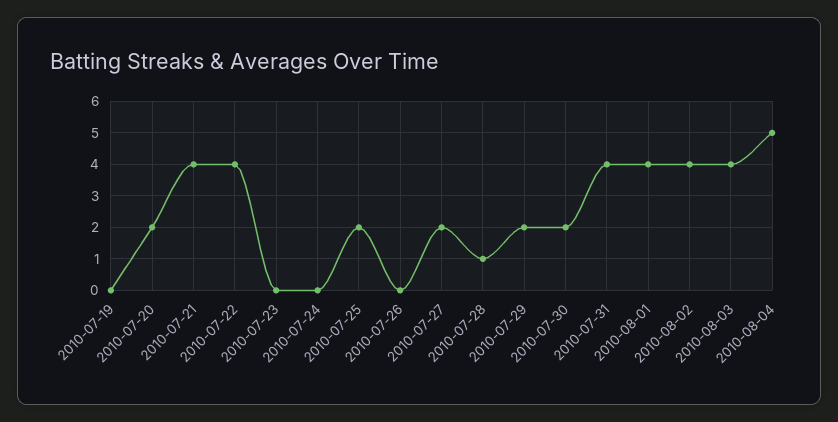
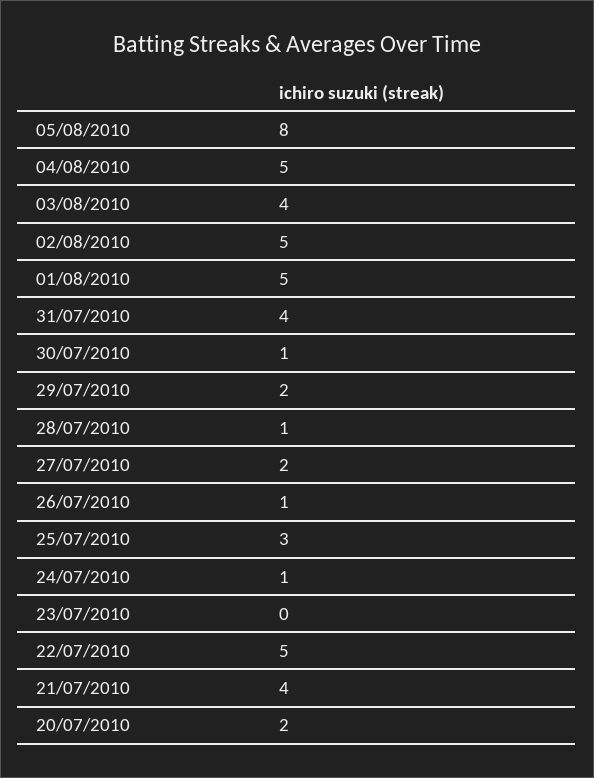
2010-07-19: 0 -> none
2010-07-22: 4 -> 5
2010-07-24: 0 -> 1
2010-07-25: 2 -> 3
2010-07-26: 0 -> 1
2010-07-30: 2 -> 1
2010-08-01: 4 -> 5
2010-08-02: 4 -> 5
05/08/2010: none -> 8

